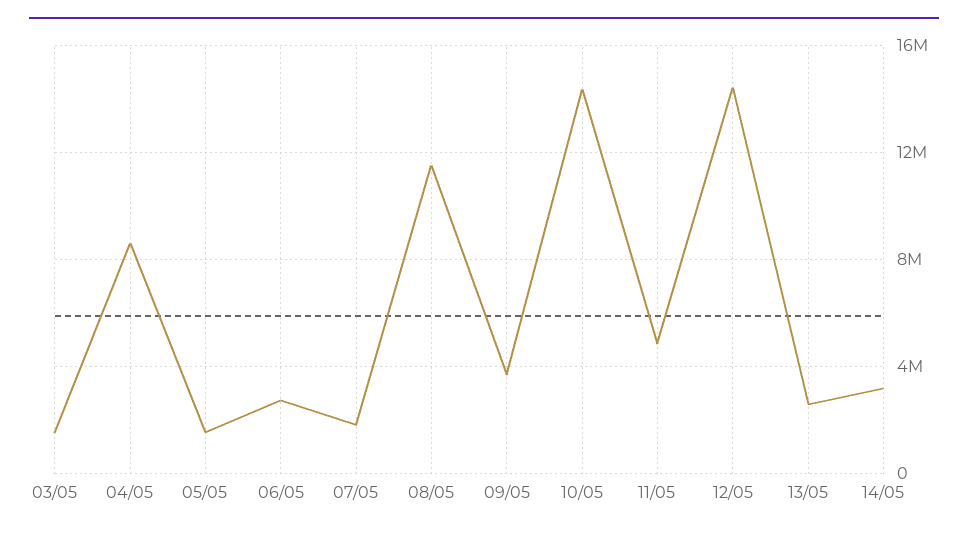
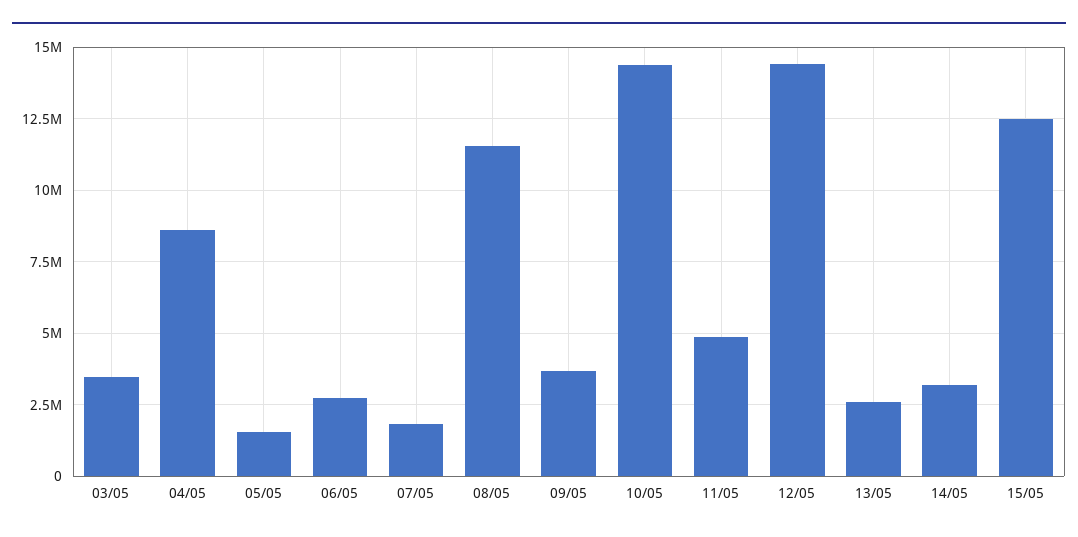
03/05: 1500000 -> 3500000
15/05: none -> 12500000

